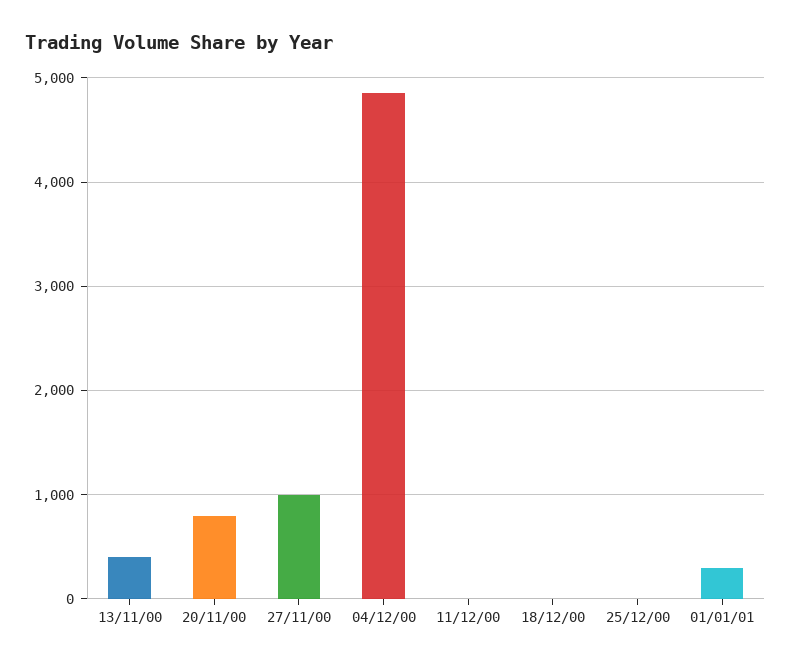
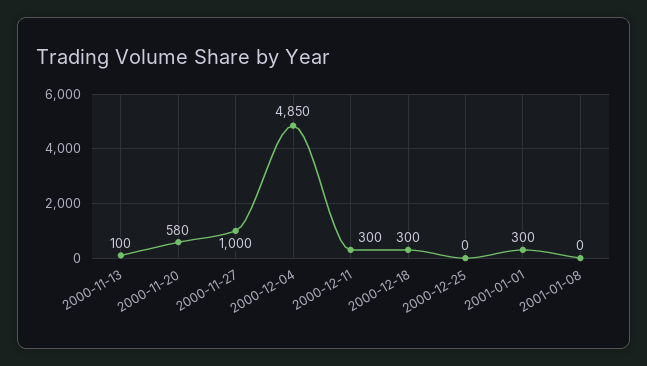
13/11/00: 400 -> 100
20/11/00: 800 -> 580
11/12/00: 0 -> 300
18/12/00: 0 -> 300
2001-01-08: none -> 0

